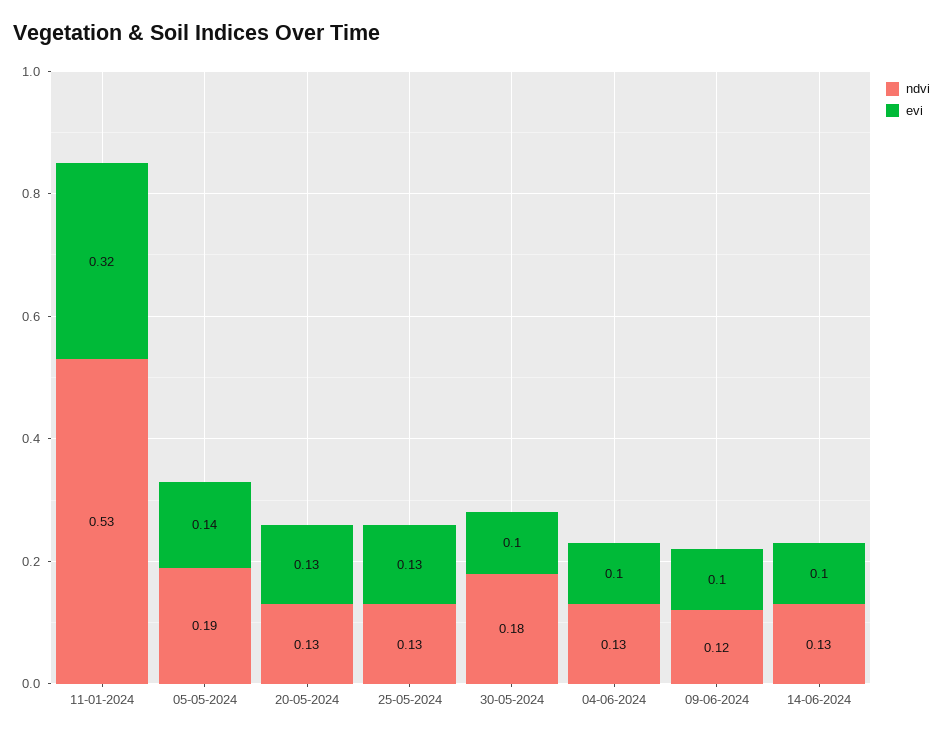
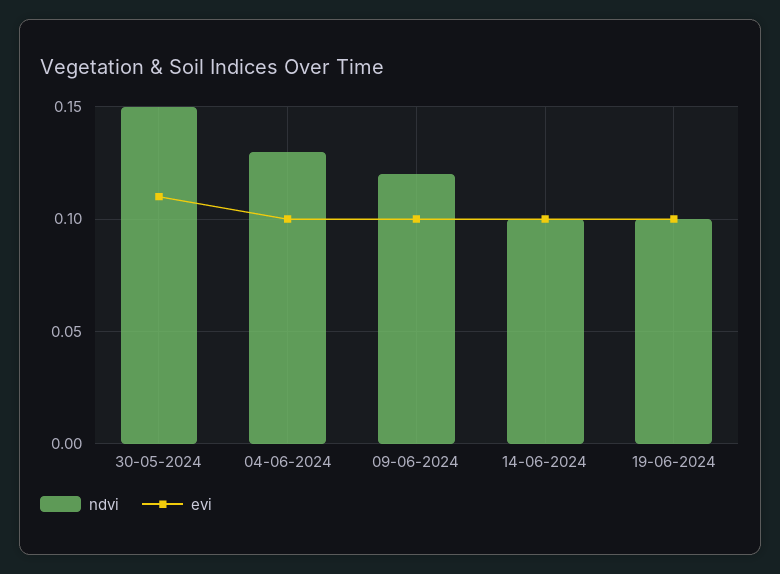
ndvi, 11-01-2024: 0.53 -> none
evi, 11-01-2024: 0.32 -> none
ndvi, 05-05-2024: 0.19 -> none
evi, 05-05-2024: 0.14 -> none
ndvi, 20-05-2024: 0.13 -> none
evi, 20-05-2024: 0.13 -> none
ndvi, 25-05-2024: 0.13 -> none
evi, 25-05-2024: 0.13 -> none
ndvi, 30-05-2024: 0.18 -> 0.15
evi, 30-05-2024: 0.1 -> 0.11
ndvi, 14-06-2024: 0.13 -> 0.1
ndvi, 19-06-2024: none -> 0.1
evi, 19-06-2024: none -> 0.1

